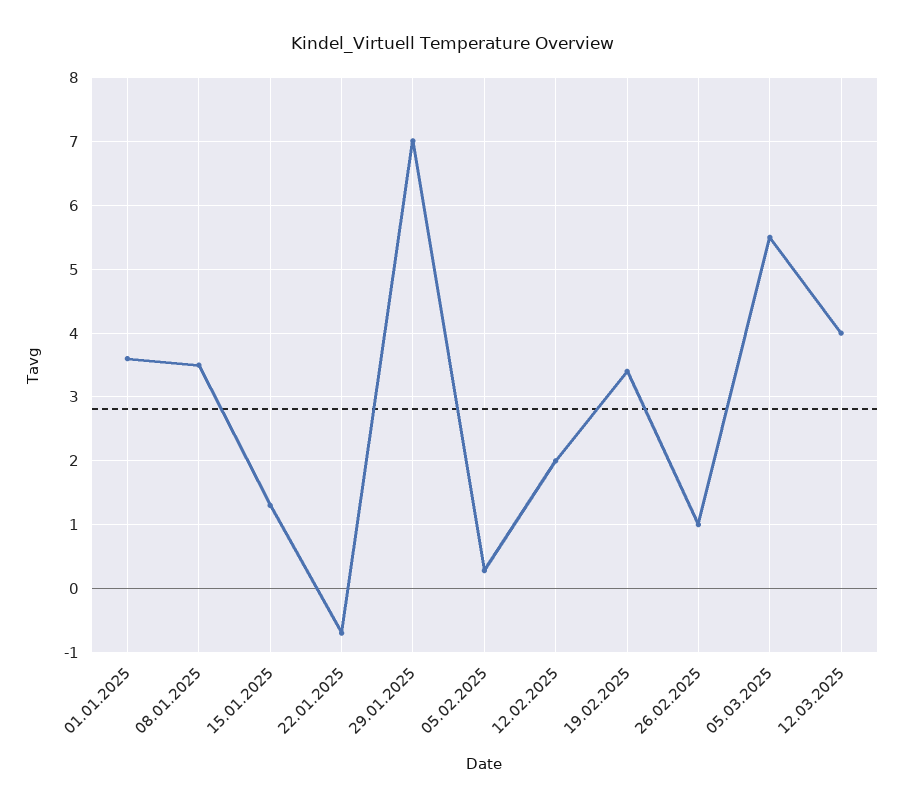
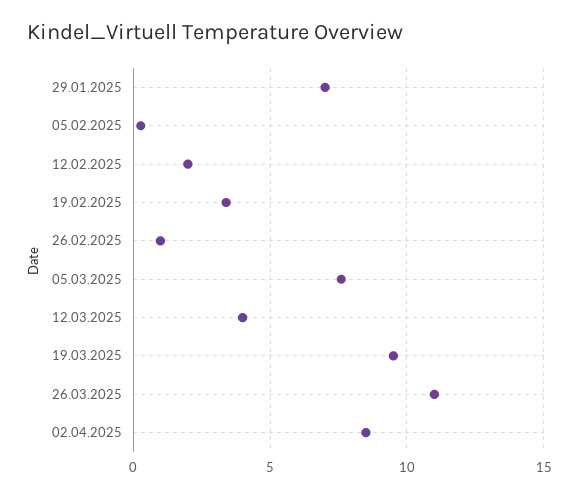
01.01.2025: 3.6 -> none
08.01.2025: 3.5 -> none
15.01.2025: 1.3 -> none
22.01.2025: -0.7 -> none
05.03.2025: 5.5 -> 7.5
19.03.2025: none -> 9.5
26.03.2025: none -> 11
02.04.2025: none -> 8.5

